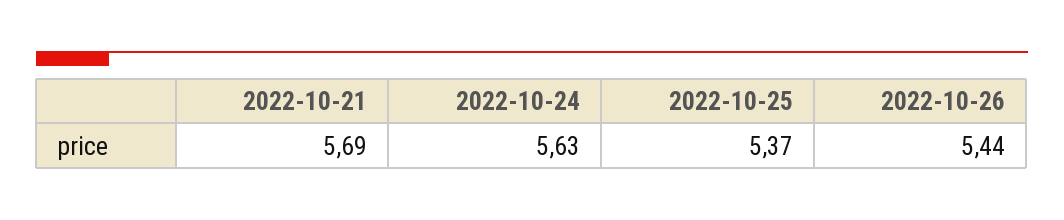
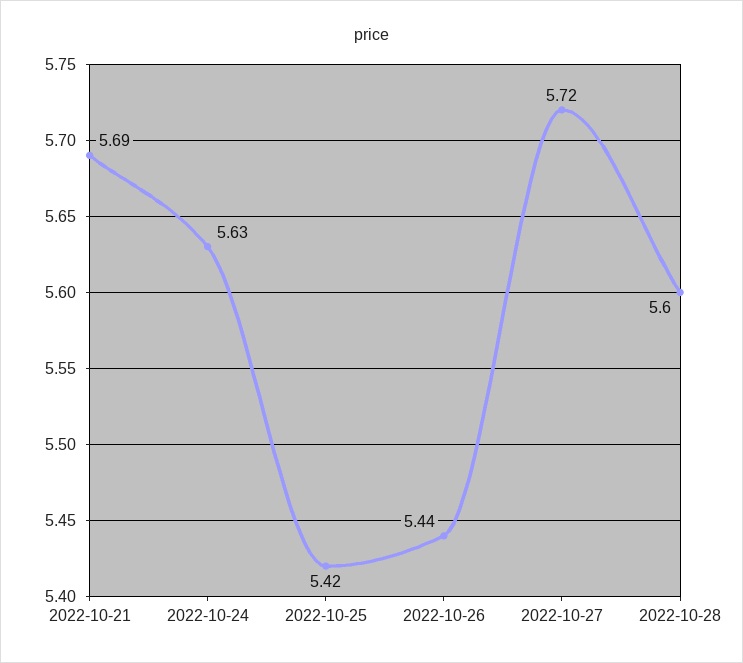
2022-10-25: 5.37 -> 5.42
2022-10-27: none -> 5.72
2022-10-28: none -> 5.6

